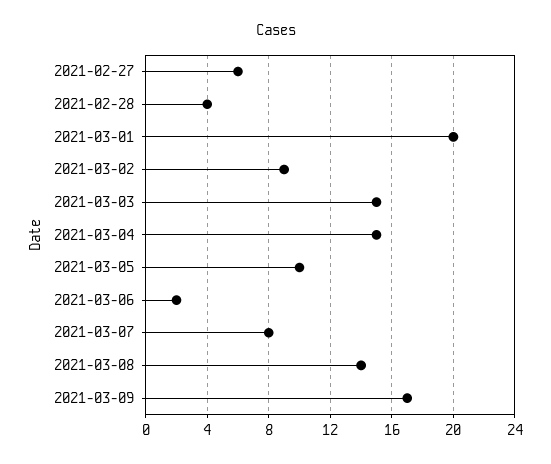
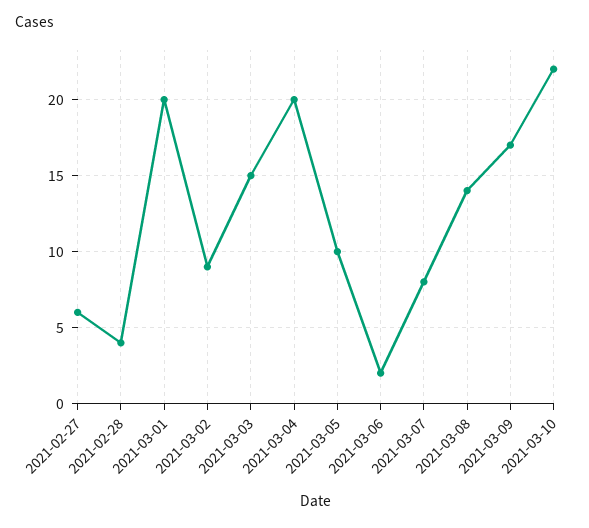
2021-03-04: 15 -> 20
2021-03-10: none -> 22

